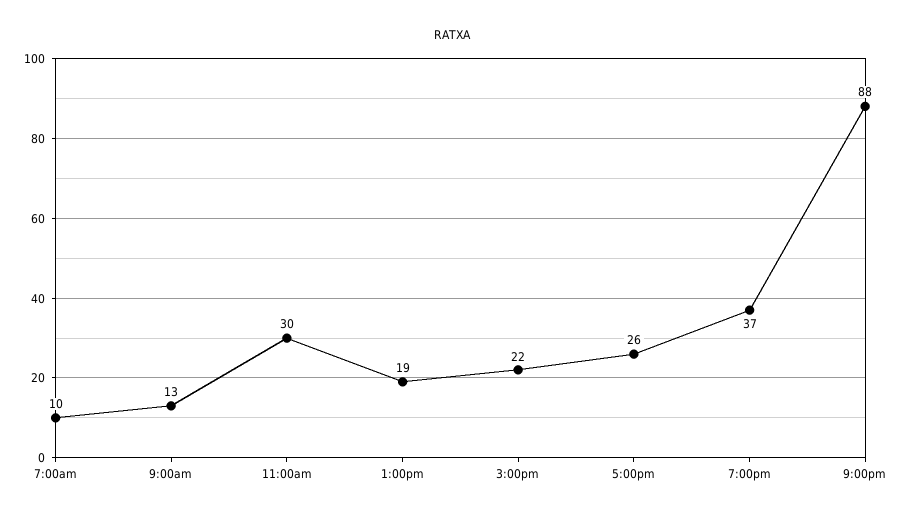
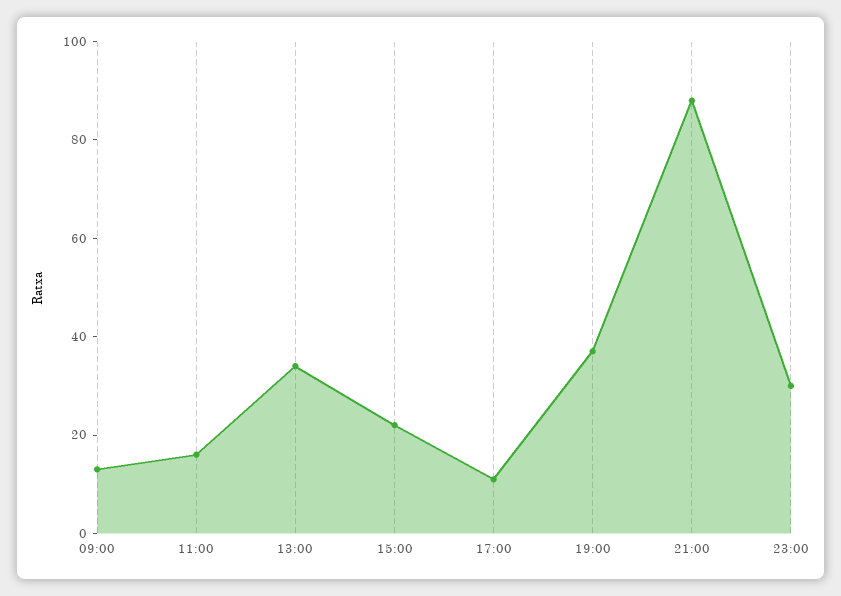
7:00am: 10 -> none
11:00am: 30 -> 15
1:00pm: 19 -> 35
5:00pm: 26 -> 10
23:00: none -> 30

